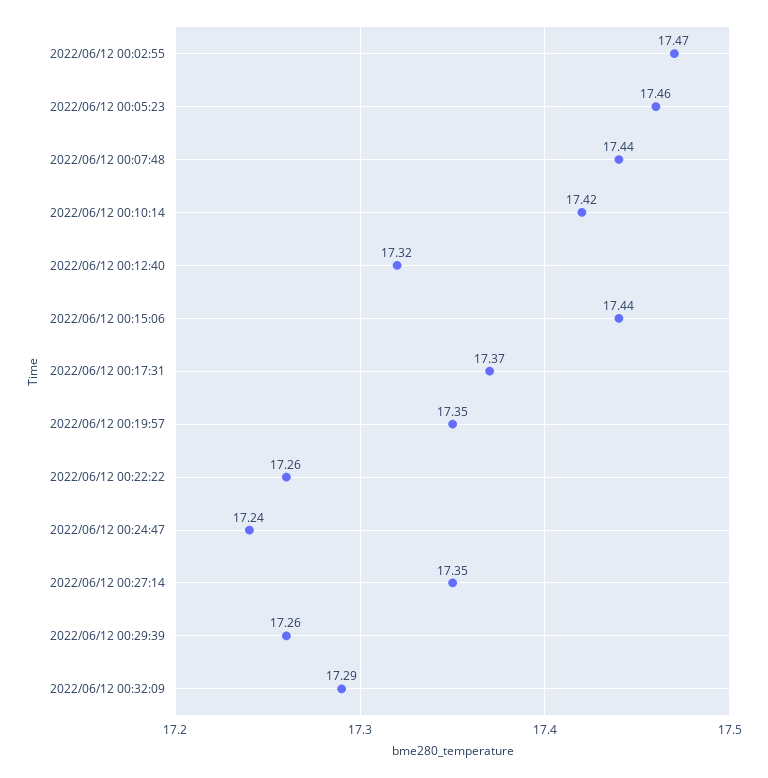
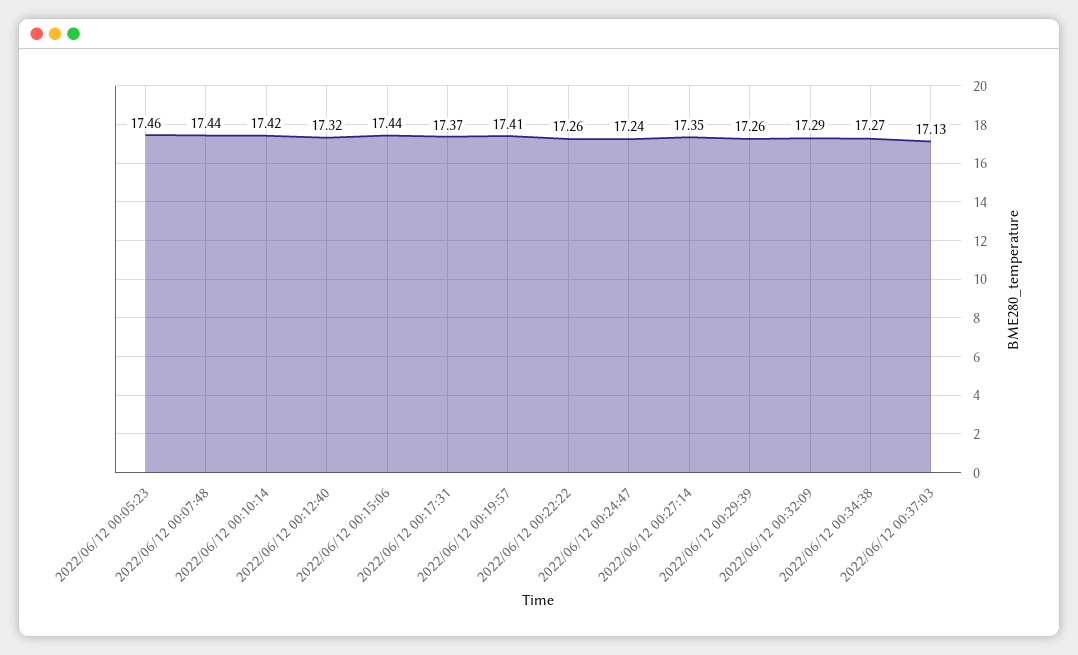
2022/06/12 00:02:55: 17.47 -> none
2022/06/12 00:19:57: 17.35 -> 17.41
2022/06/12 00:34:38: none -> 17.27
2022/06/12 00:37:03: none -> 17.13

